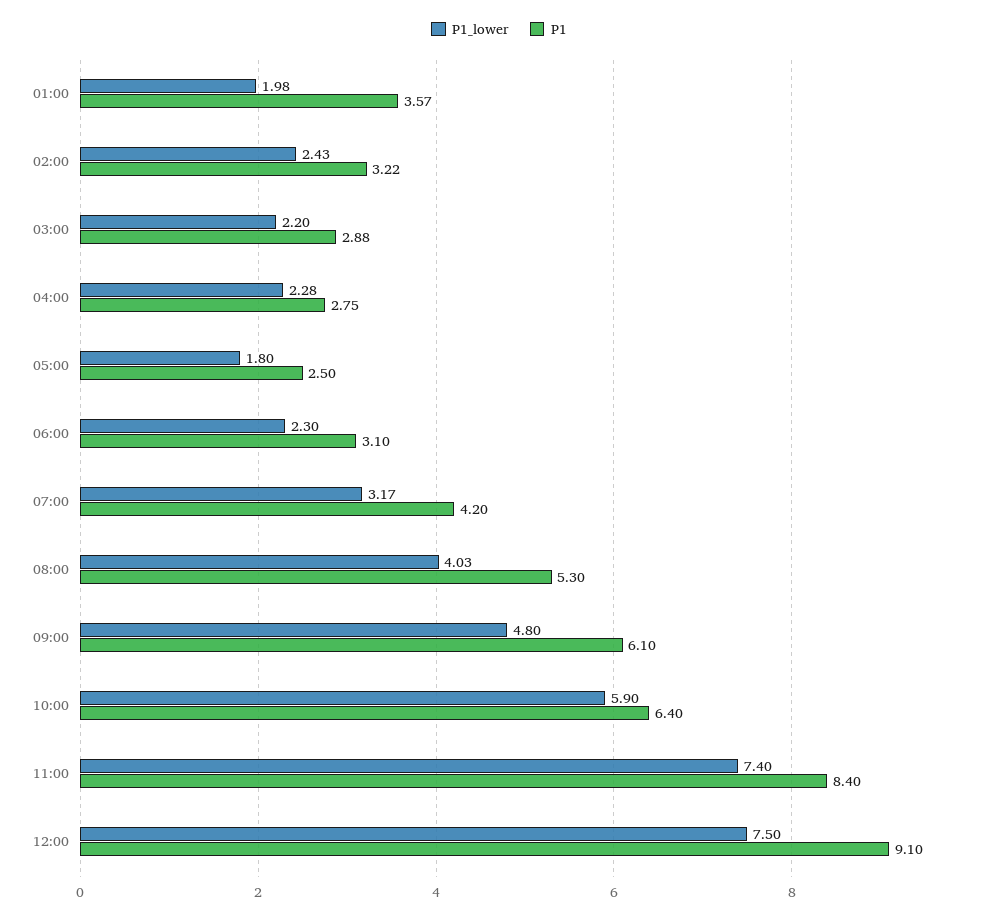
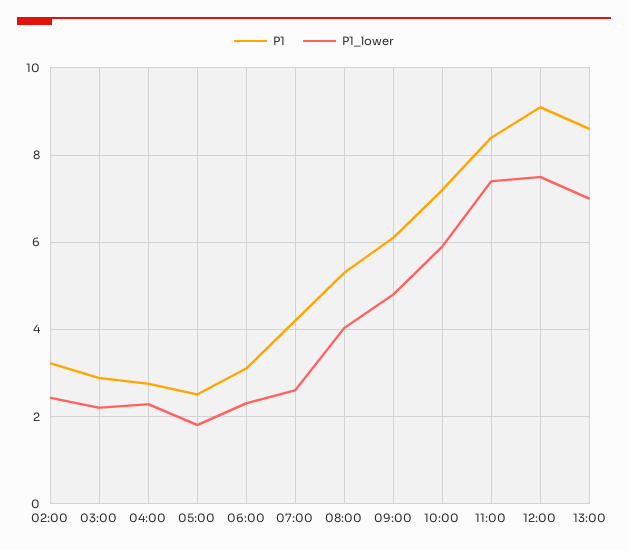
P1_lower, 01:00: 1.98 -> none
P1, 01:00: 3.57 -> none
P1_lower, 07:00: 3.17 -> 2.6
P1, 10:00: 6.4 -> 7.2
P1, 13:00: none -> 8.6
P1_lower, 13:00: none -> 7

